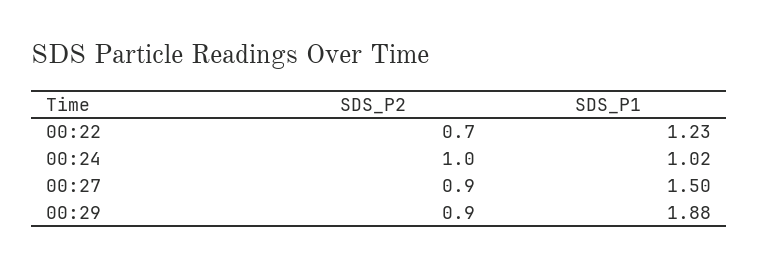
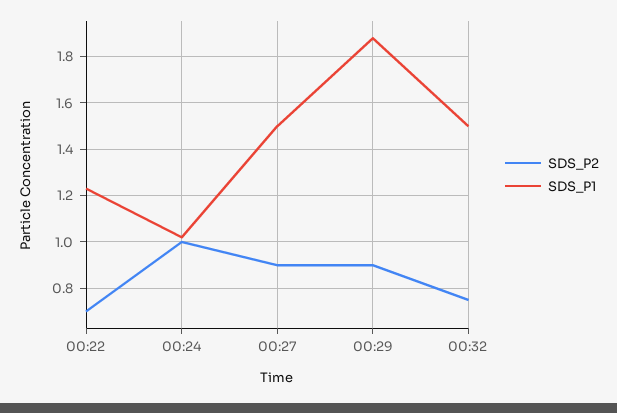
SDS_P2, 00:32: none -> 0.75
SDS_P1, 00:32: none -> 1.5

